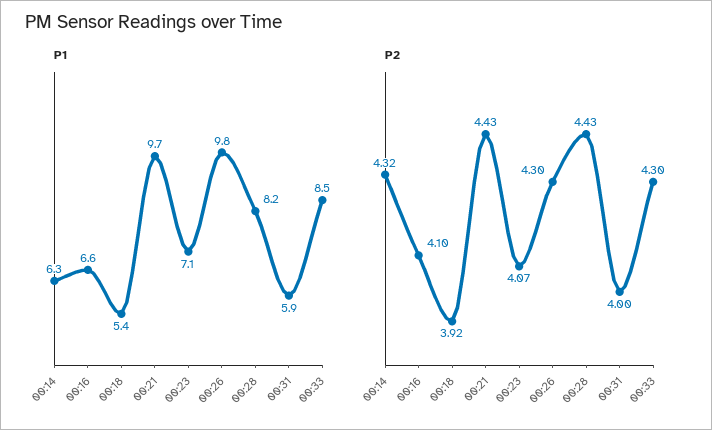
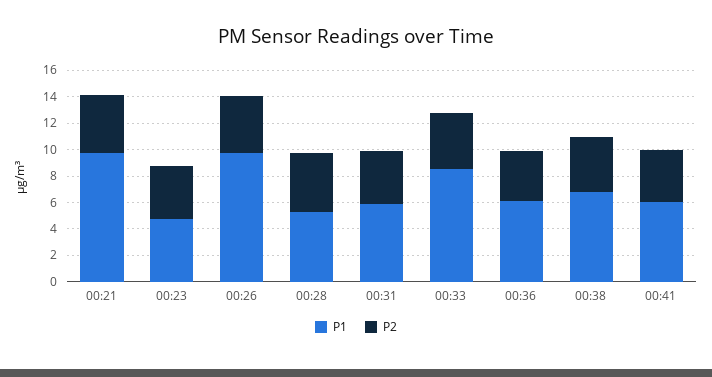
P1, 00:14: 6.3 -> none
P1, 00:16: 6.6 -> none
P1, 00:18: 5.4 -> none
P1, 00:23: 7.1 -> 5
P1, 00:28: 8.2 -> 5
P2, 00:14: 4.32 -> none
P2, 00:16: 4.1 -> none
P2, 00:18: 3.92 -> none
P1, 00:36: none -> 6
P2, 00:36: none -> 4
P1, 00:38: none -> 7
P2, 00:38: none -> 4
P1, 00:41: none -> 6
P2, 00:41: none -> 4

